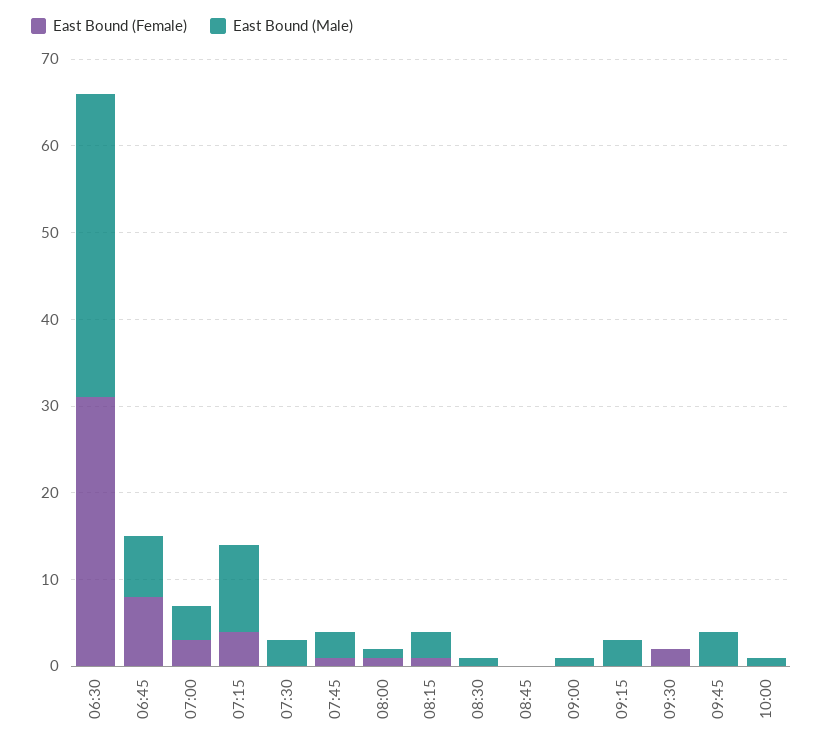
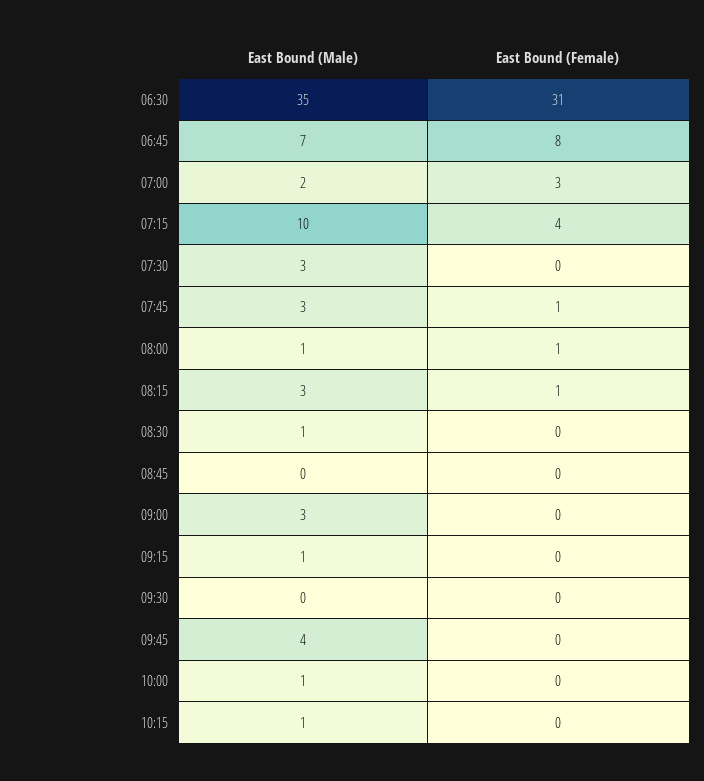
East Bound (Male), 07:00: 4 -> 2
East Bound (Male), 09:00: 1 -> 3
East Bound (Male), 09:15: 3 -> 1
East Bound (Female), 09:30: 2 -> 0
East Bound (Male), 10:15: none -> 1
East Bound (Female), 10:15: none -> 0

